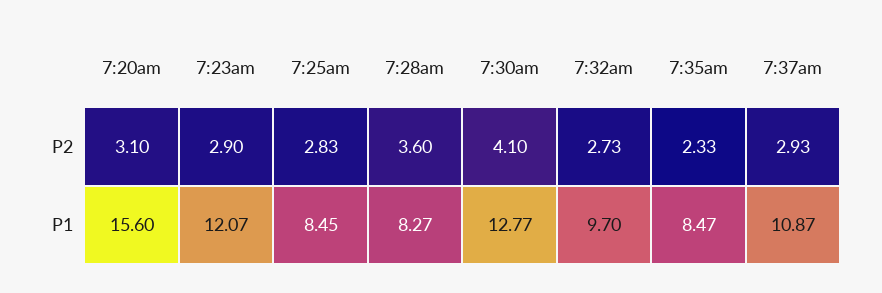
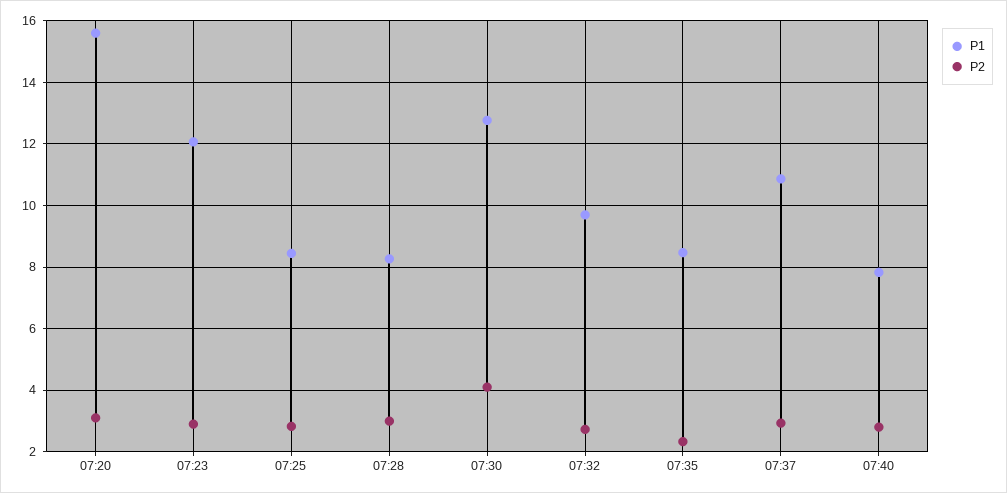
P2, 7:28am: 3.6 -> 3
P1, 07:40: none -> 7.8
P2, 07:40: none -> 2.8

